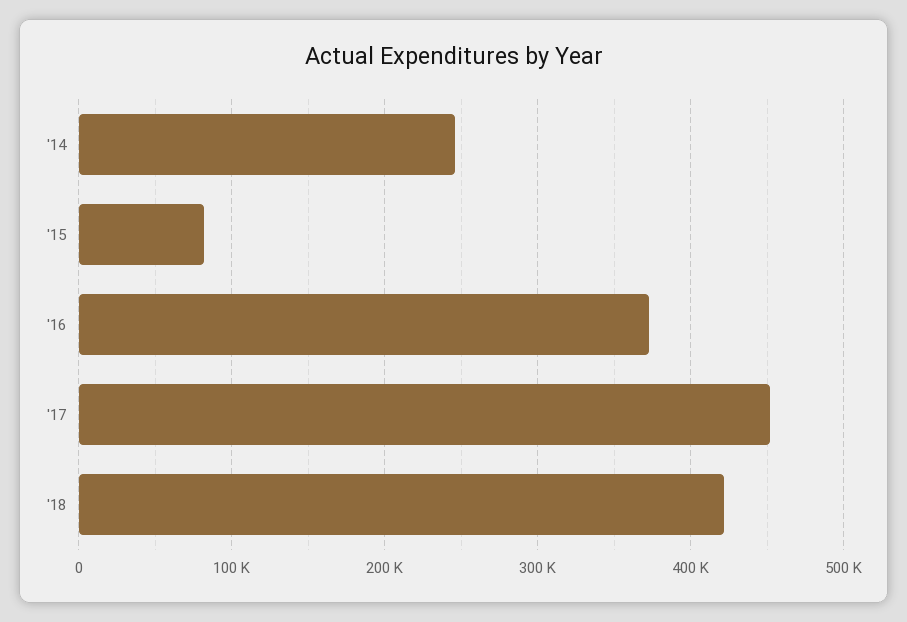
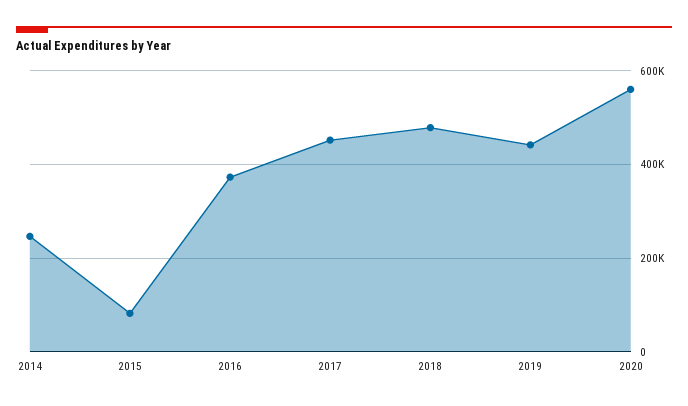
'18: 420000 -> 480000
2019: none -> 440000
2020: none -> 560000

